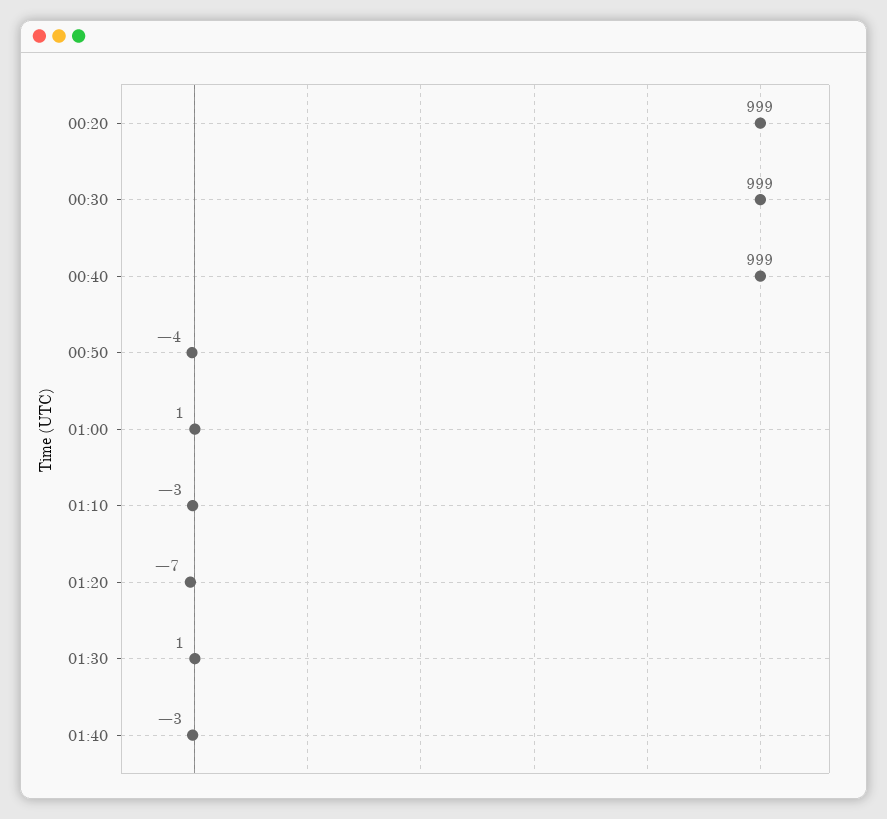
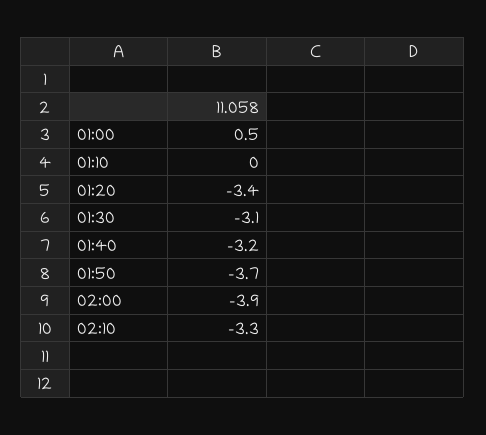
00:20: 999 -> none
00:30: 999 -> none
00:40: 999 -> none
00:50: -4 -> none
01:10: -3 -> 0
01:20: -7 -> -3.4
01:30: 1 -> -3.1
01:50: none -> -3.7
02:00: none -> -3.9
02:10: none -> -3.3

